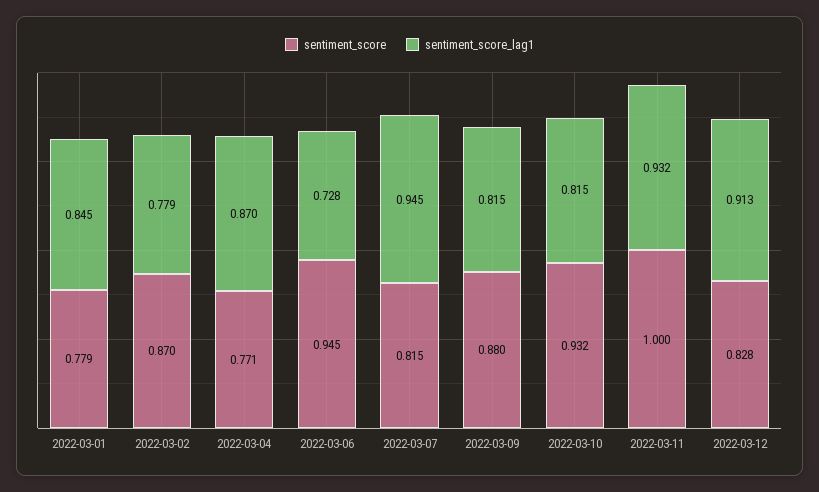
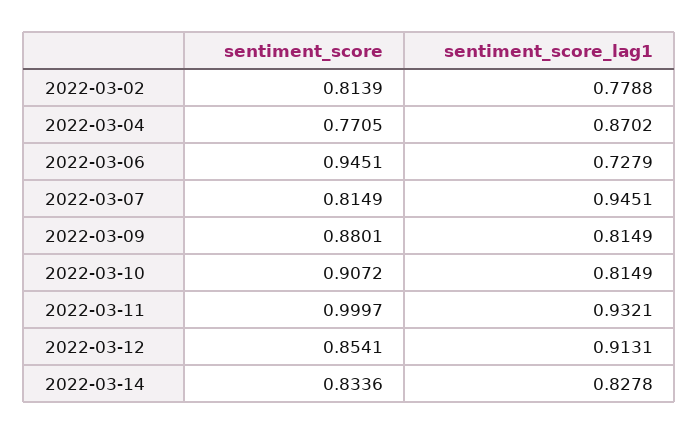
sentiment_score, 2022-03-01: 0.779 -> none
sentiment_score_lag1, 2022-03-01: 0.845 -> none
sentiment_score, 2022-03-02: 0.87 -> 0.8139
sentiment_score, 2022-03-10: 0.932 -> 0.9072
sentiment_score, 2022-03-12: 0.828 -> 0.8541
sentiment_score, 2022-03-14: none -> 0.8336
sentiment_score_lag1, 2022-03-14: none -> 0.8278

